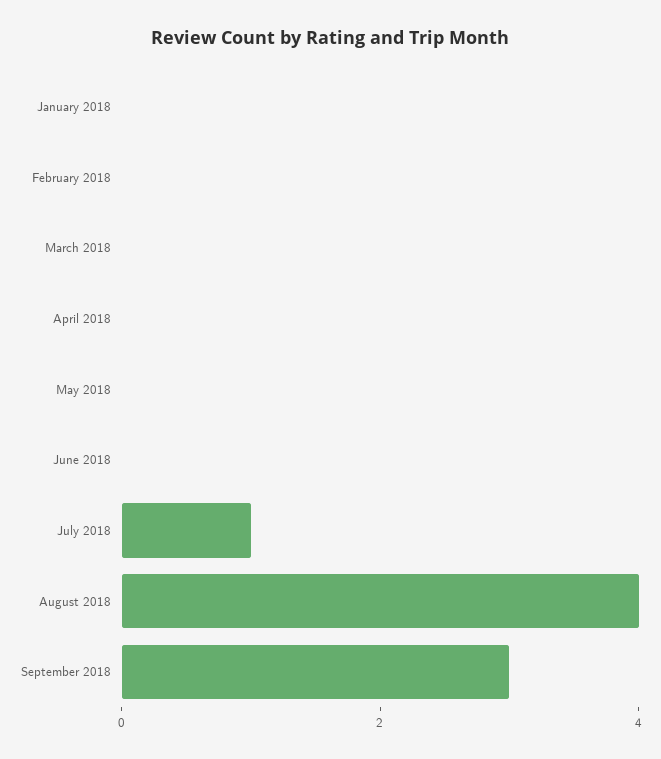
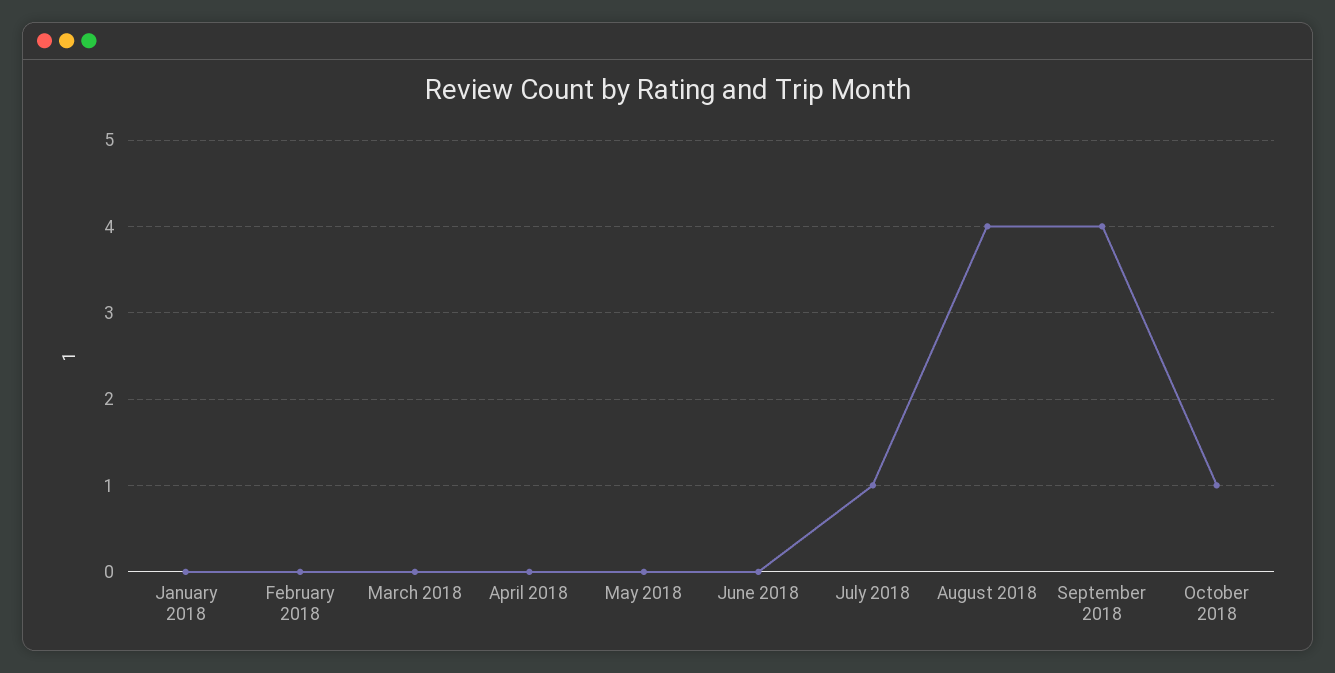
September 2018: 3 -> 4
October 2018: none -> 1

